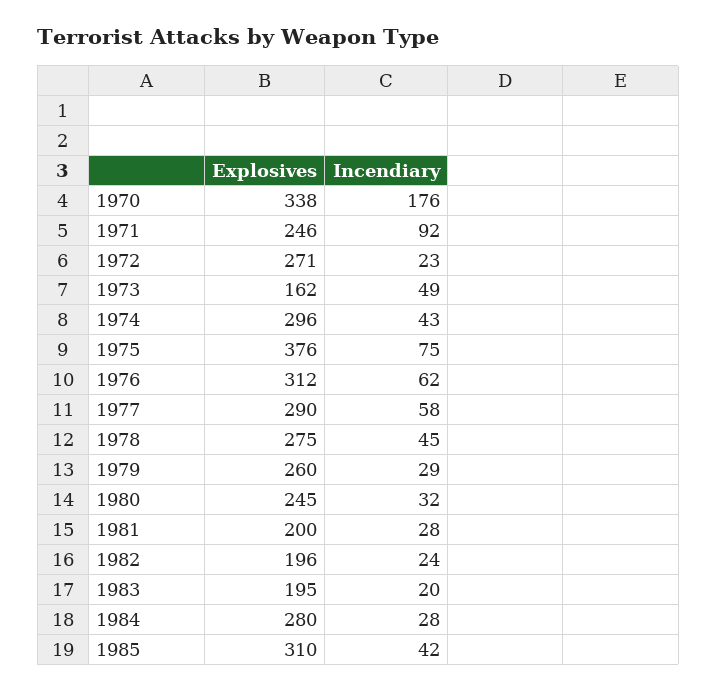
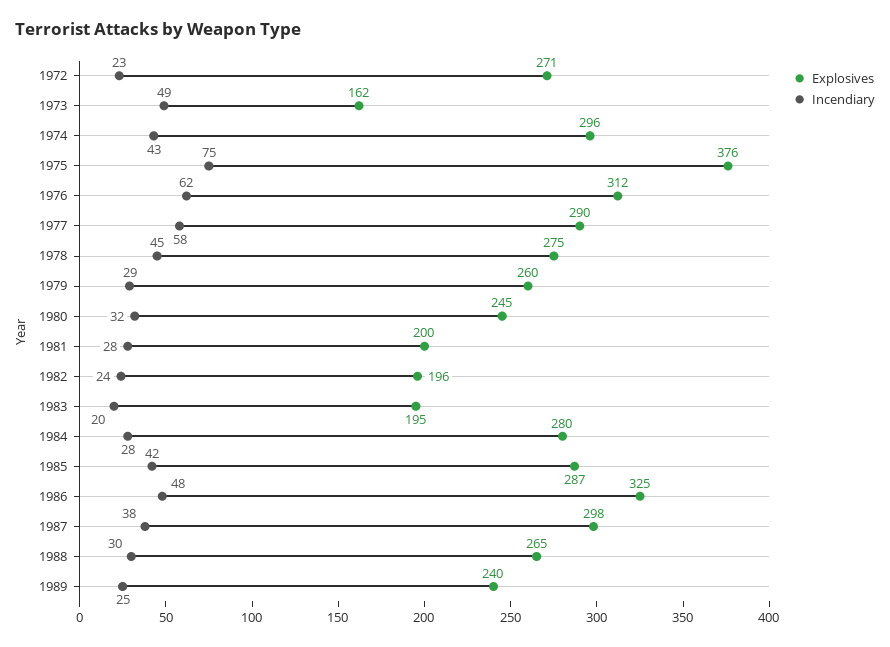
Explosives, 1970: 338 -> none
Incendiary, 1970: 176 -> none
Explosives, 1971: 246 -> none
Incendiary, 1971: 92 -> none
Explosives, 1985: 310 -> 287
Explosives, 1986: none -> 325
Incendiary, 1986: none -> 48
Explosives, 1987: none -> 298
Incendiary, 1987: none -> 38
Explosives, 1988: none -> 265
Incendiary, 1988: none -> 30
Explosives, 1989: none -> 240
Incendiary, 1989: none -> 25

